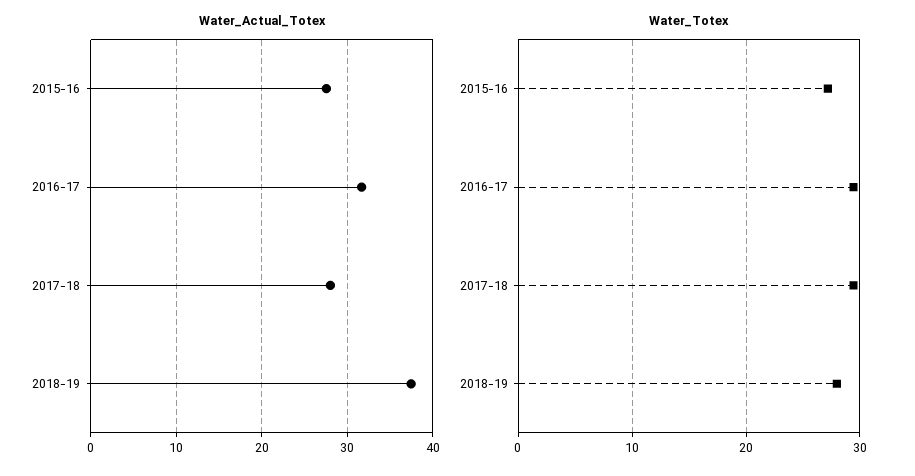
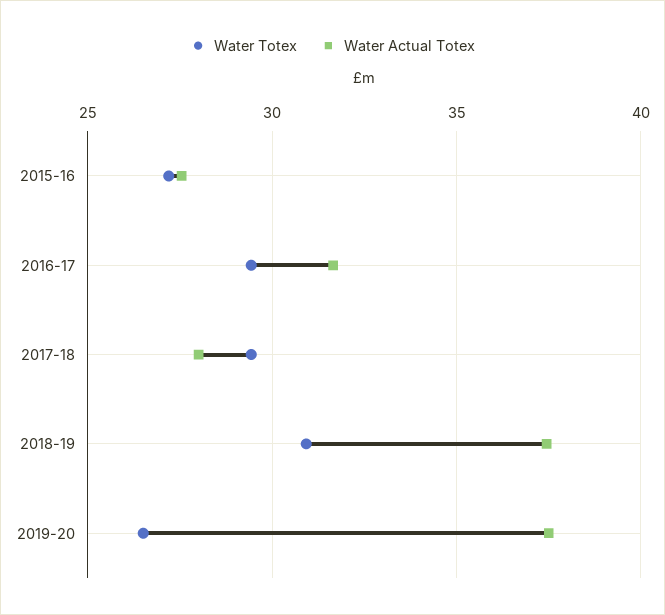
Water_Totex, 2018-19: 28 -> 31
Water_Totex, 2019-20: none -> 26.5
Water_Actual_Totex, 2019-20: none -> 37.5

